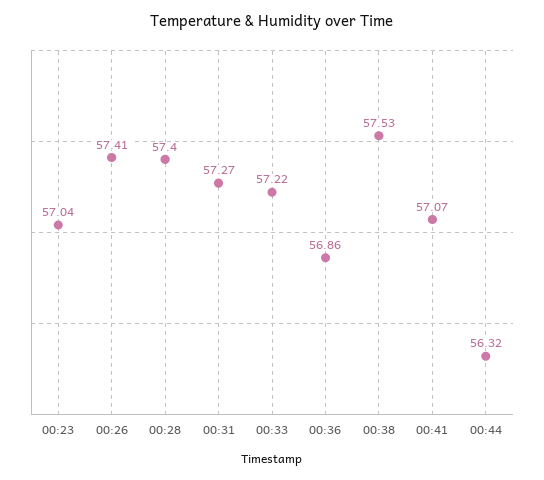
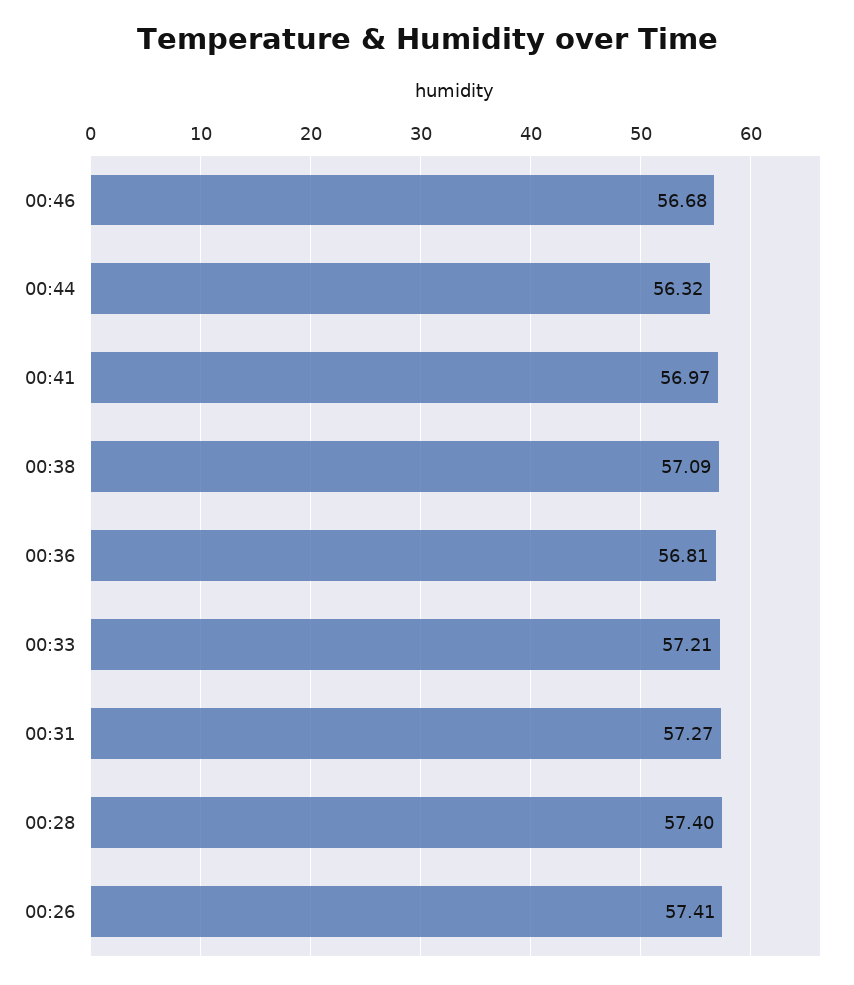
00:23: 57.04 -> none
00:33: 57.22 -> 57.21
00:36: 56.86 -> 56.81
00:38: 57.53 -> 57.09
00:41: 57.07 -> 56.97
00:46: none -> 56.68

